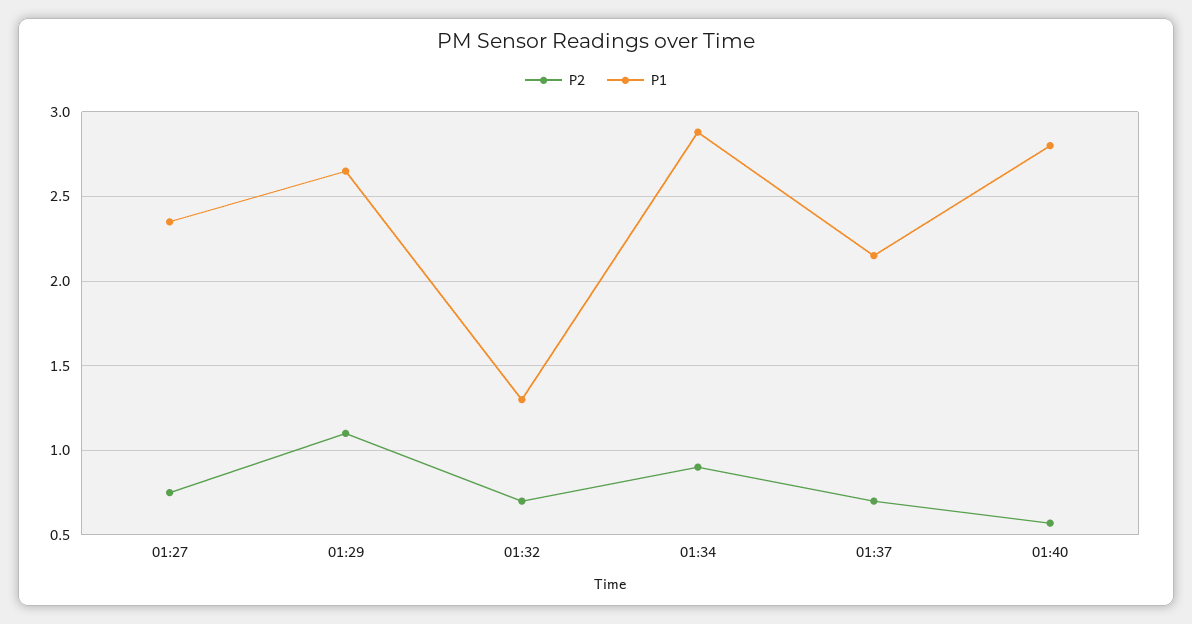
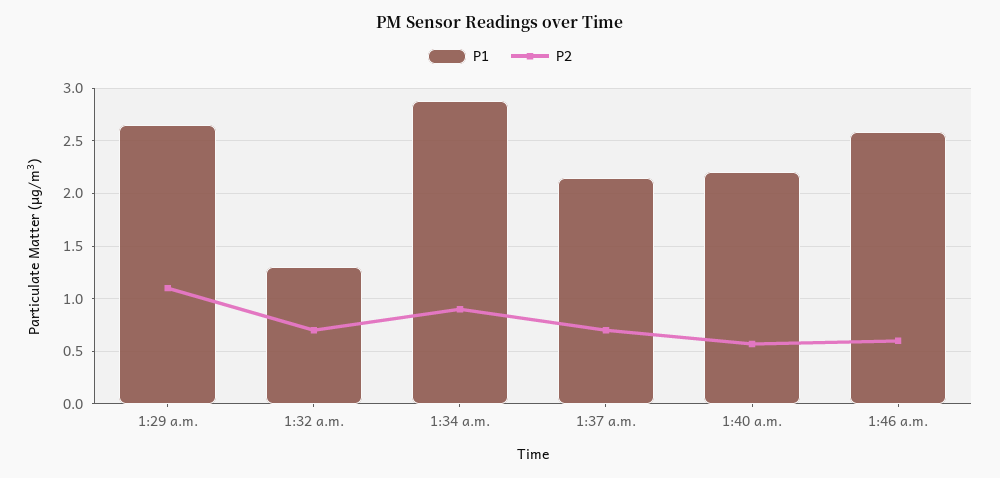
P2, 01:27: 0.75 -> none
P1, 01:27: 2.35 -> none
P1, 01:40: 2.8 -> 2.2
P1, 1:46 a.m.: none -> 2.6
P2, 1:46 a.m.: none -> 0.6

